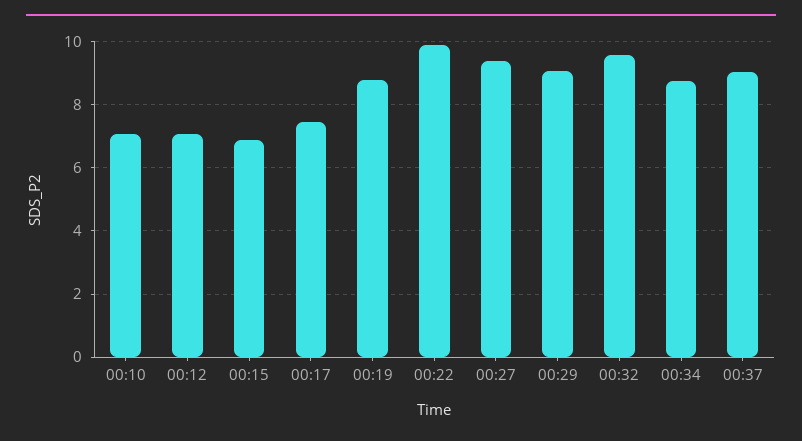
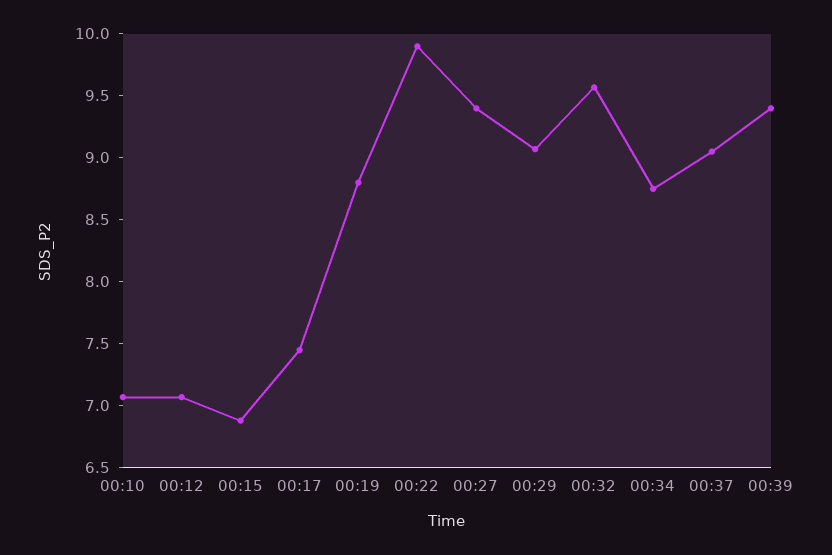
00:39: none -> 9.4

